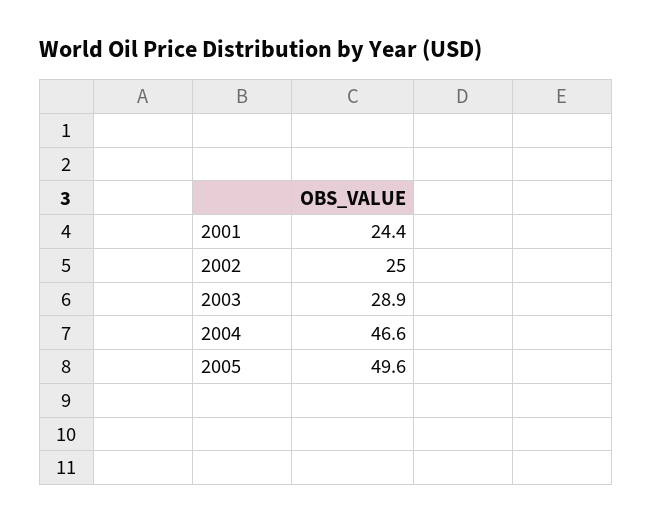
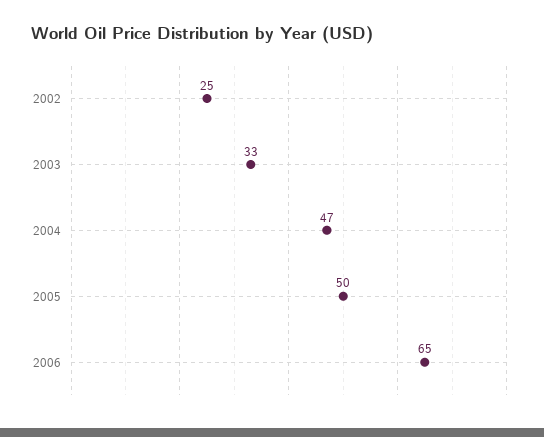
2001: 24.4 -> none
2003: 28.9 -> 33
2006: none -> 65

